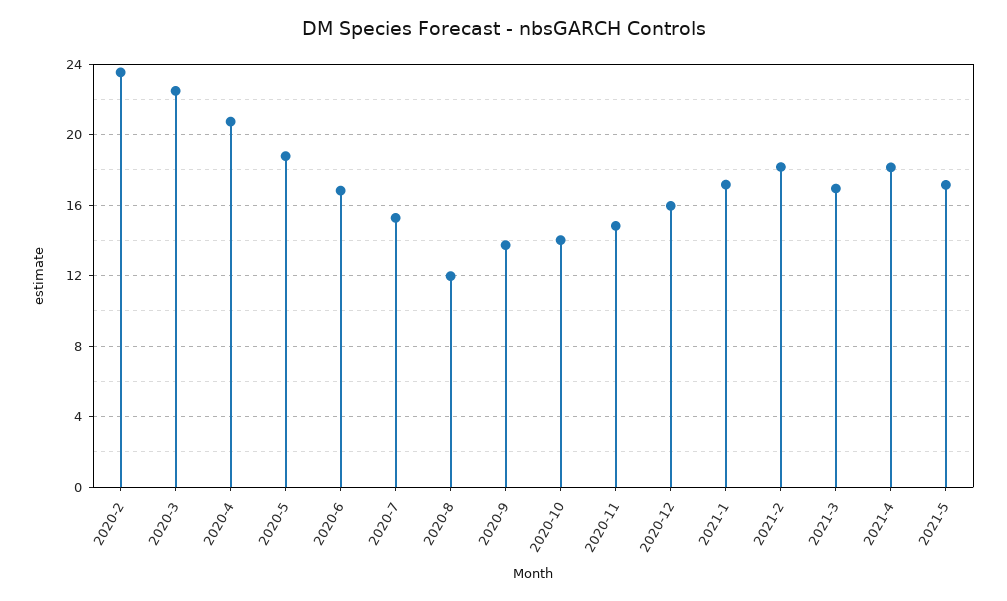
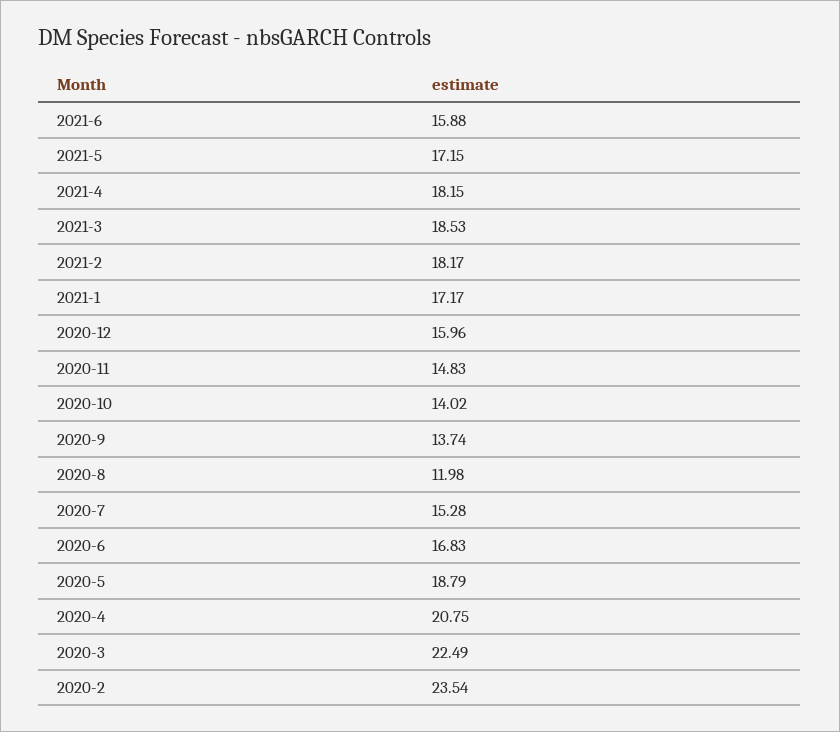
2021-3: 17 -> 18.53
2021-6: none -> 15.88

